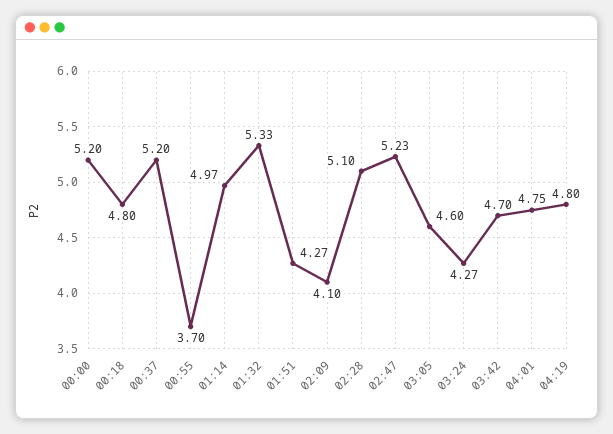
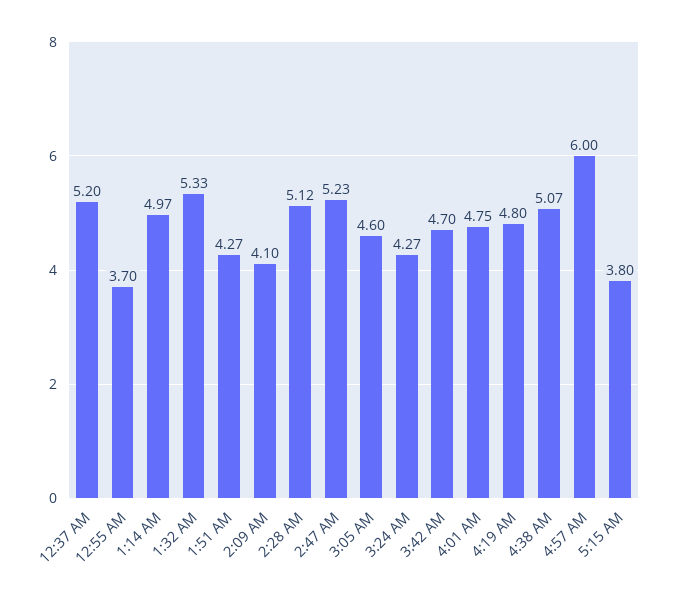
00:00: 5.2 -> none
00:18: 4.8 -> none
02:28: 5.1 -> 5.12
4:38 AM: none -> 5.07
4:57 AM: none -> 6
5:15 AM: none -> 3.8

